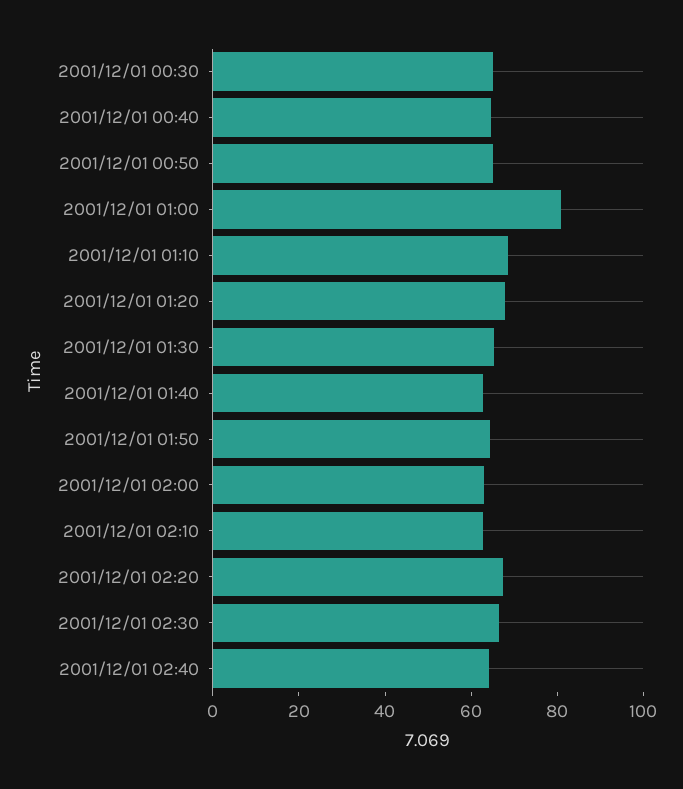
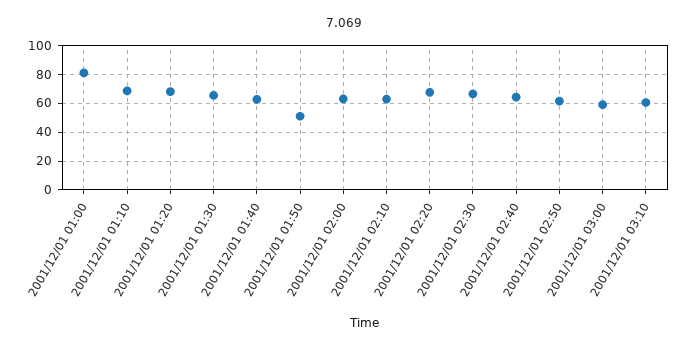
2001/12/01 00:30: 65 -> none
2001/12/01 00:40: 65 -> none
2001/12/01 00:50: 65 -> none
2001/12/01 01:50: 65 -> 50
2001/12/01 02:50: none -> 60
2001/12/01 03:00: none -> 60
2001/12/01 03:10: none -> 60

